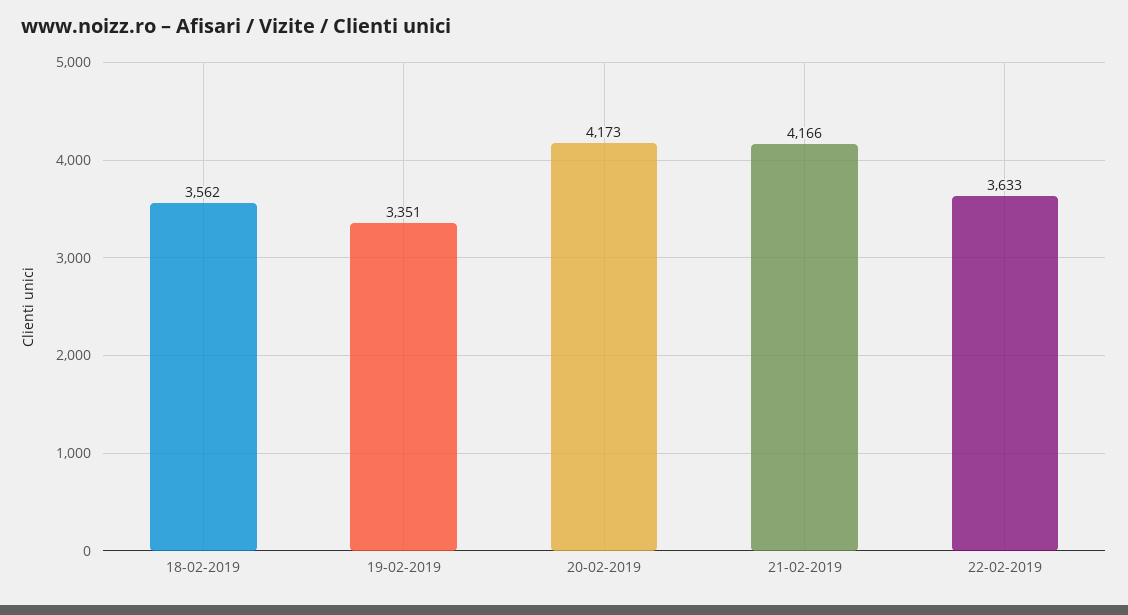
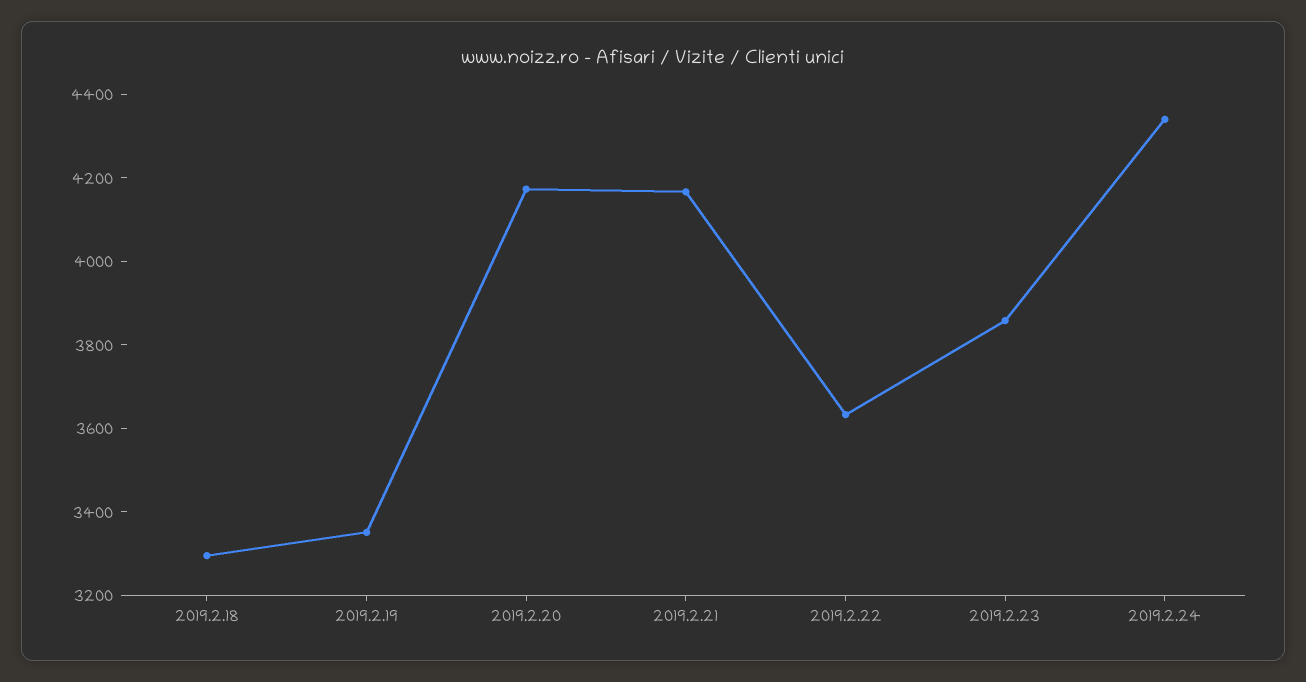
18-02-2019: 3562 -> 3300
2019.2.23: none -> 3850
2019.2.24: none -> 4350

